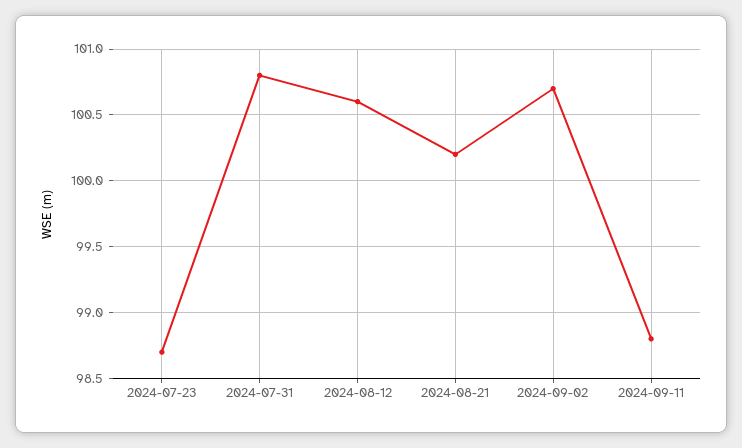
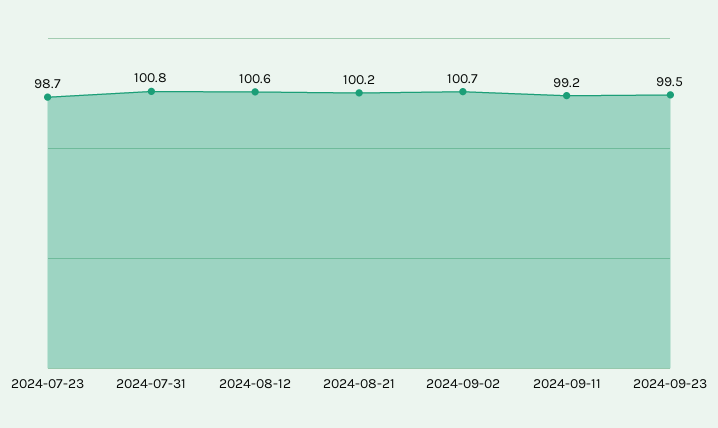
2024-09-11: 98.8 -> 99.2
2024-09-23: none -> 99.5

